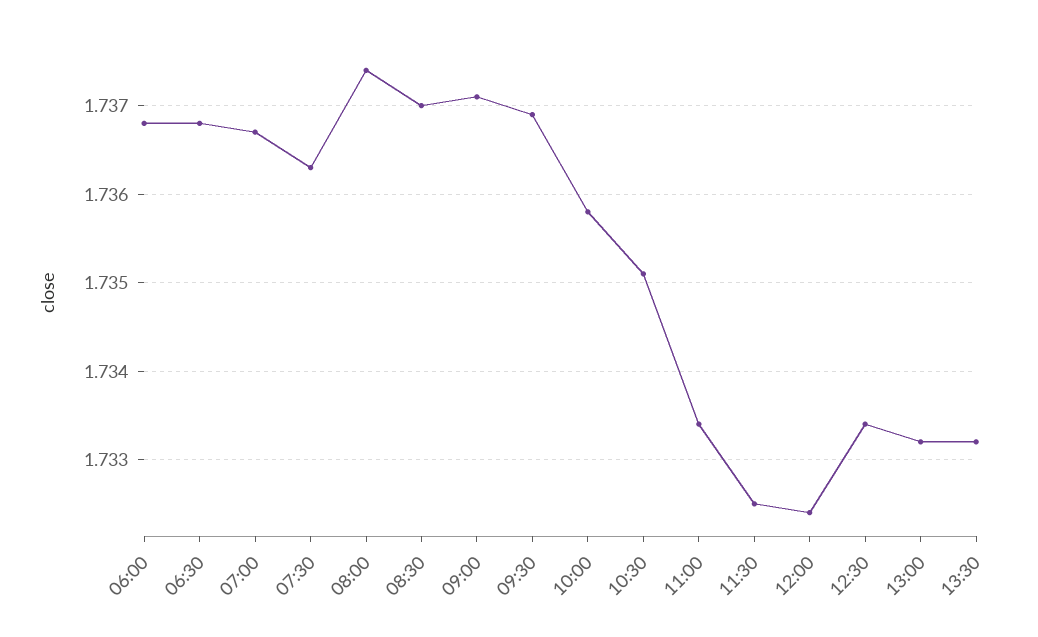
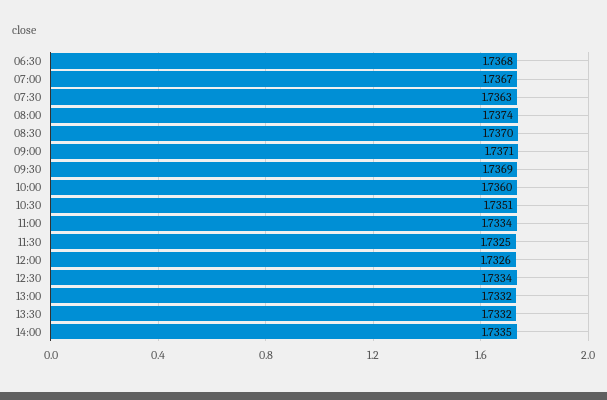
06:00: 1.7368 -> none
10:00: 1.7358 -> 1.736
12:00: 1.7324 -> 1.7326
14:00: none -> 1.7335

